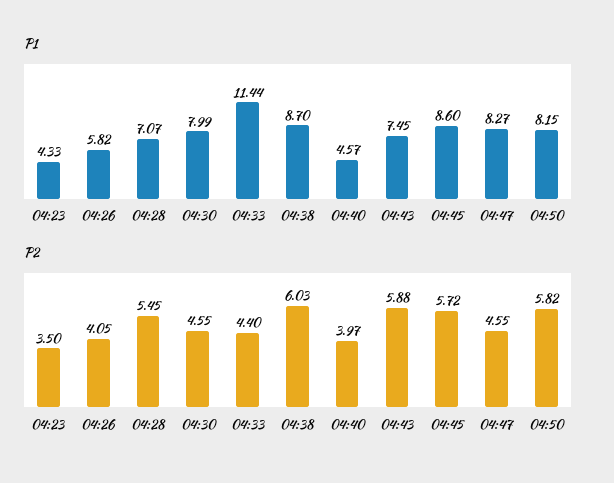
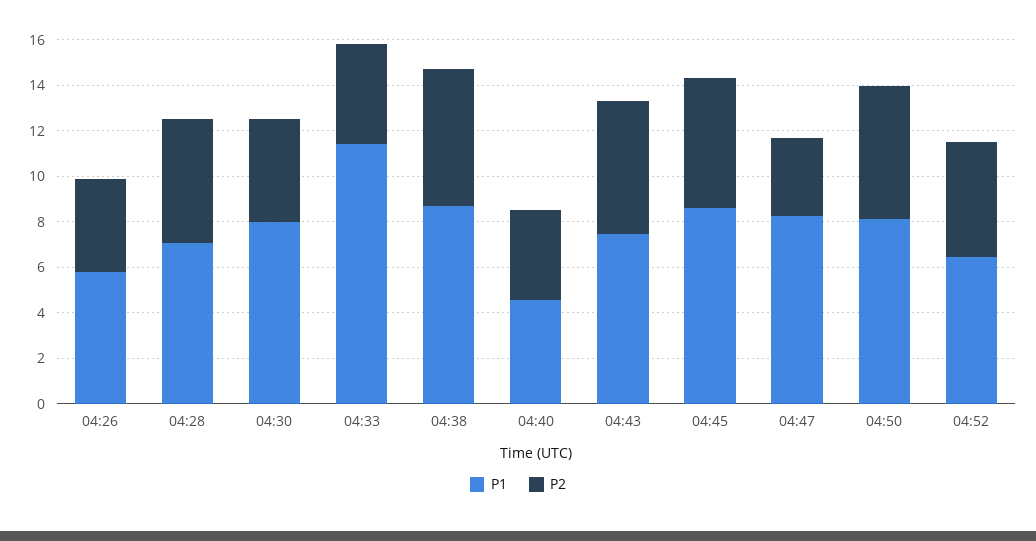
P1, 04:23: 4.33 -> none
P2, 04:23: 3.5 -> none
P2, 04:47: 4.55 -> 3.5
P1, 04:52: none -> 6.5
P2, 04:52: none -> 5

